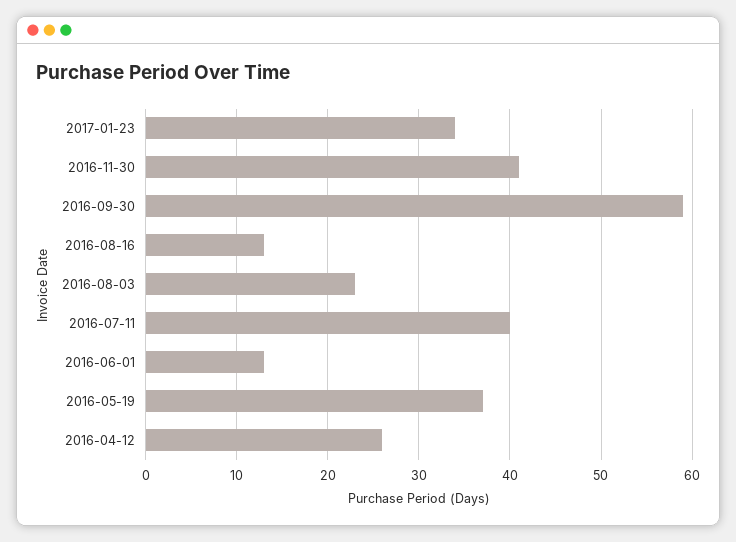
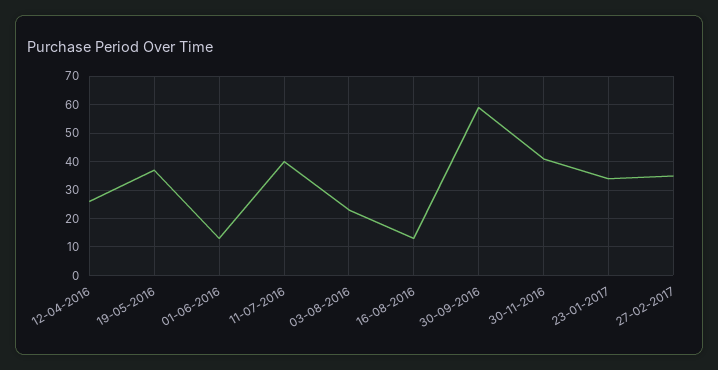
27-02-2017: none -> 35

